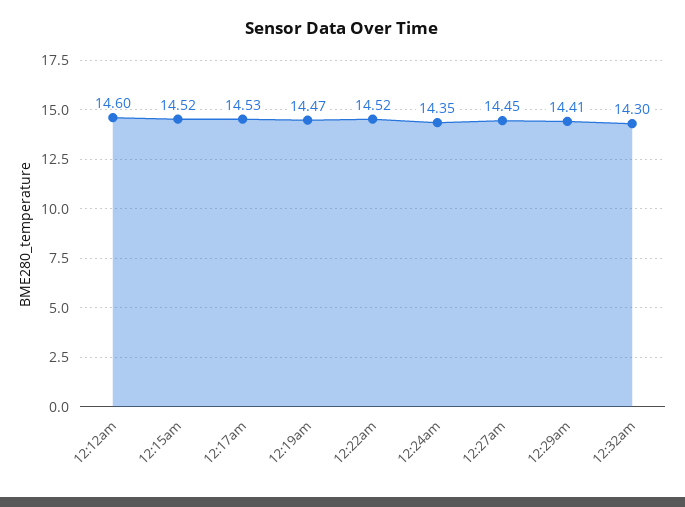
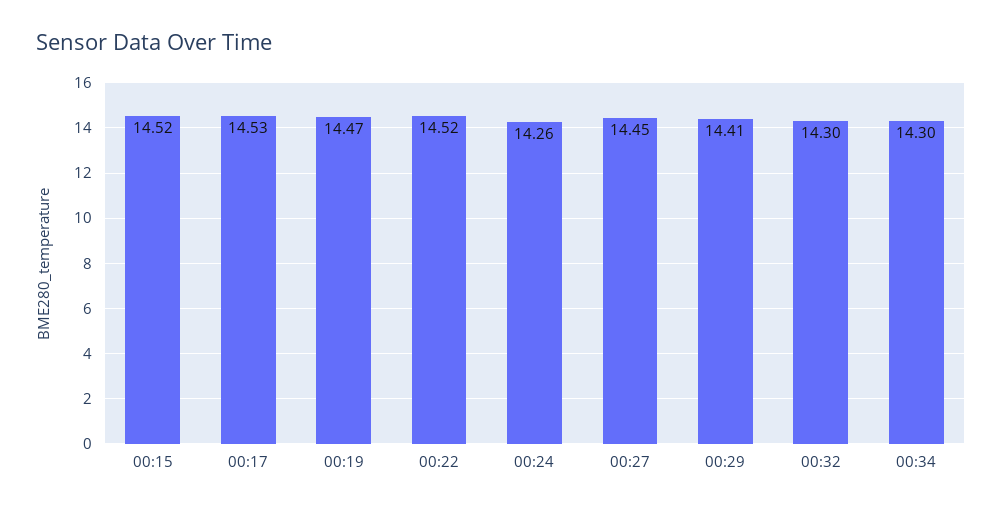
12:12am: 14.6 -> none
12:24am: 14.35 -> 14.26
00:34: none -> 14.3

